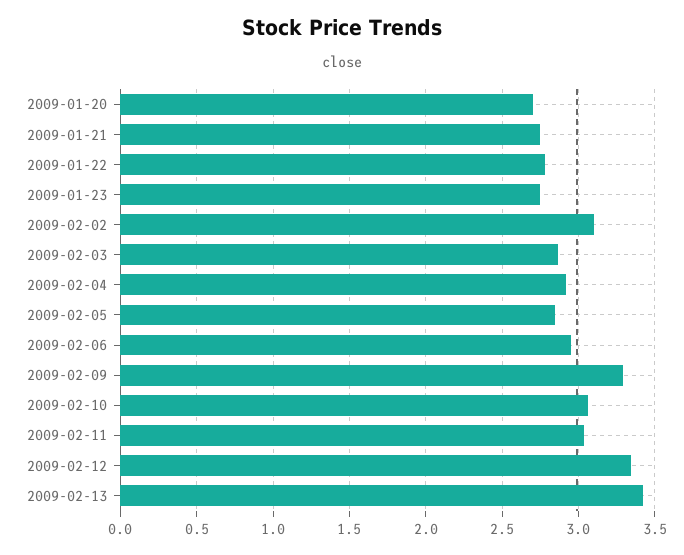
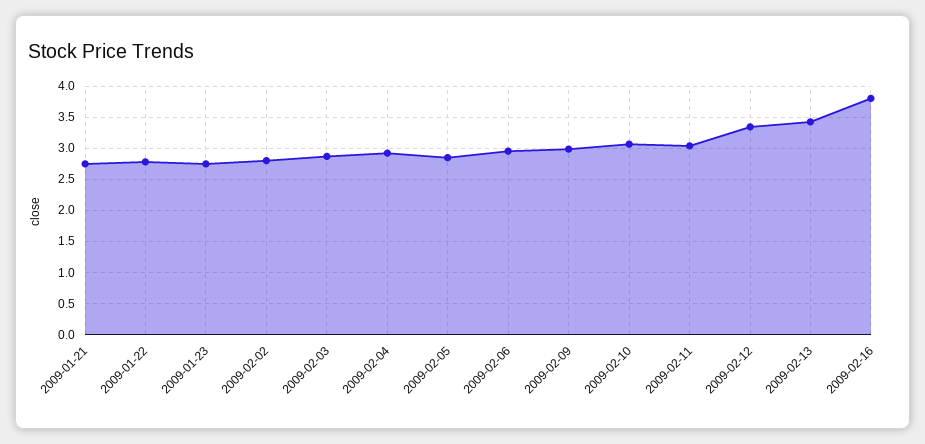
2009-01-20: 2.7 -> none
2009-02-02: 3.1 -> 2.8
2009-02-09: 3.3 -> 3
2009-02-16: none -> 3.8

